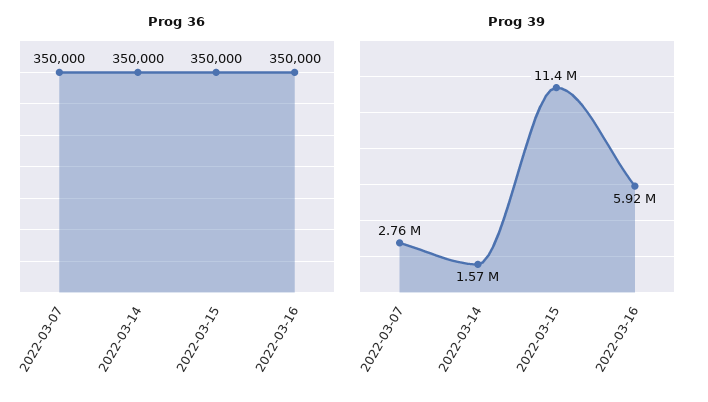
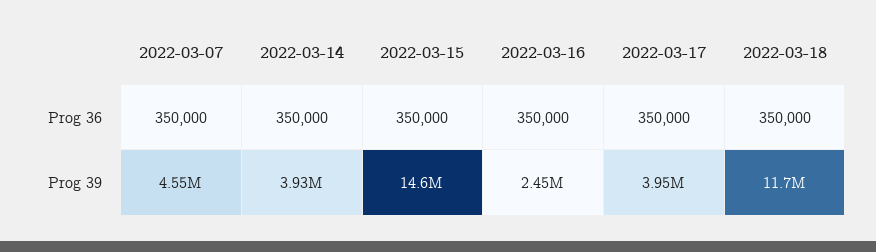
Prog 39, 2022-03-07: 2760000 -> 4550000
Prog 39, 2022-03-14: 1570000 -> 3930000
Prog 39, 2022-03-15: 11400000 -> 14600000
Prog 39, 2022-03-16: 5920000 -> 2450000
Prog 36, 2022-03-17: none -> 350000
Prog 36, 2022-03-18: none -> 350000
Prog 39, 2022-03-17: none -> 3950000
Prog 39, 2022-03-18: none -> 11700000

